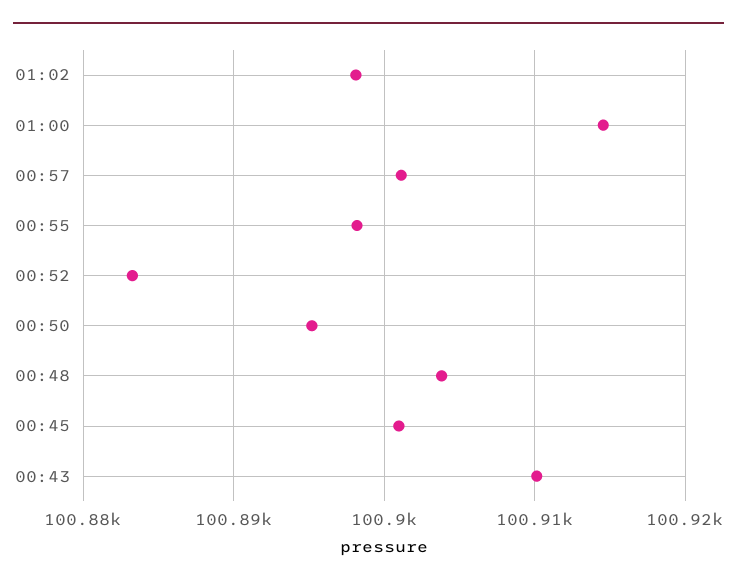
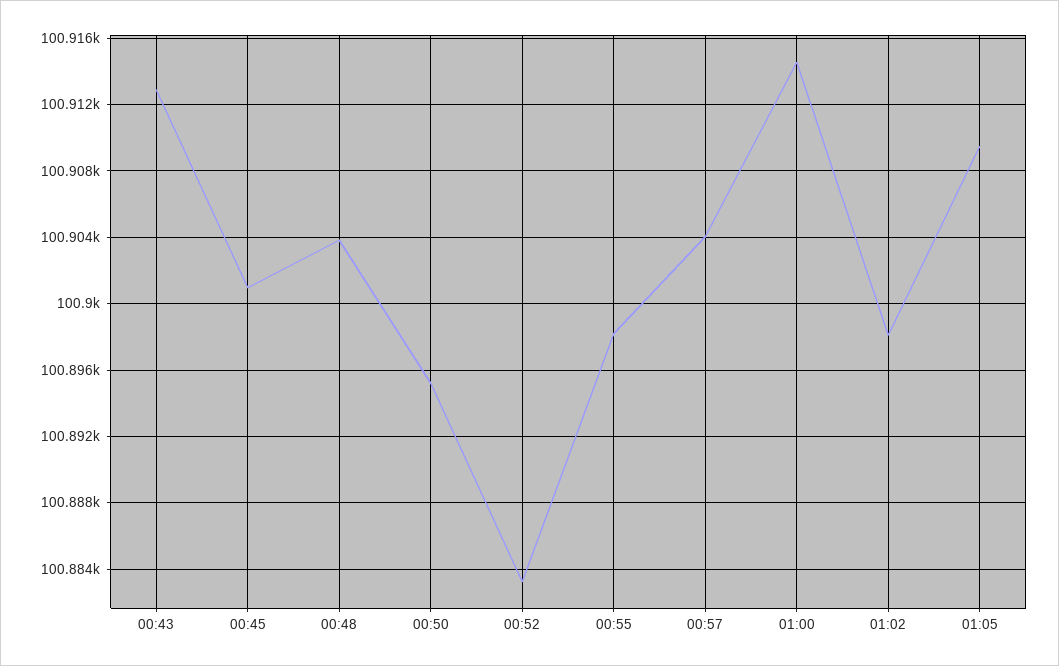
00:57: 100901 -> 100904
00:43: 100910 -> 100913
01:05: none -> 100909.5

